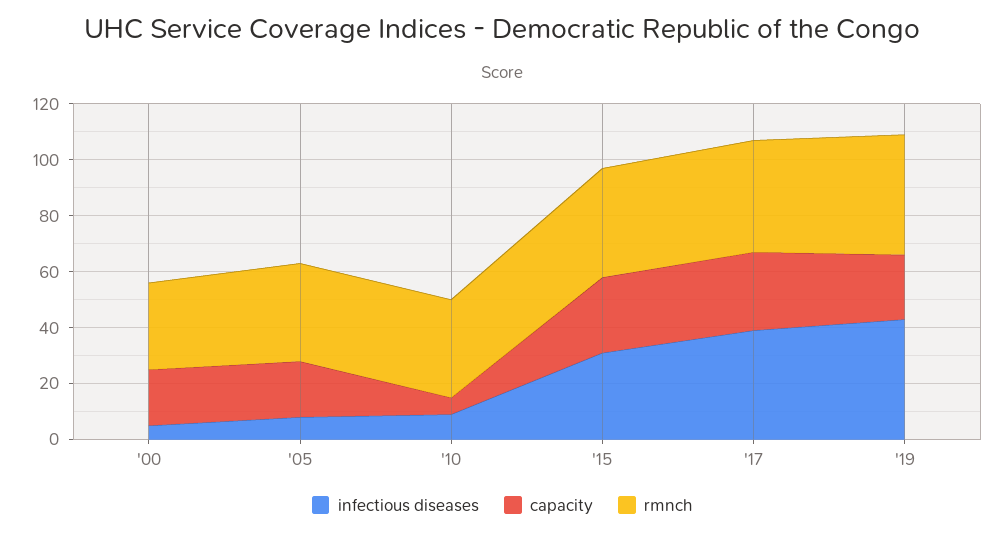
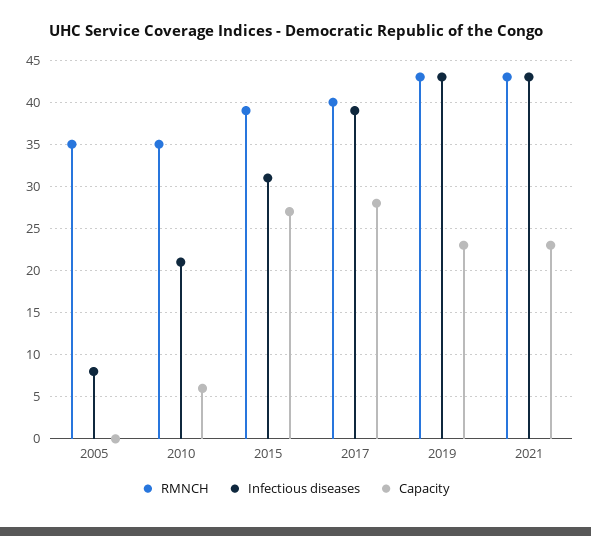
infectious diseases, '00: 5 -> none
capacity, '00: 20 -> none
rmnch, '00: 30 -> none
capacity, '05: 20 -> 0
infectious diseases, '10: 10 -> 21
rmnch, 2021: none -> 43
infectious diseases, 2021: none -> 43
capacity, 2021: none -> 23

